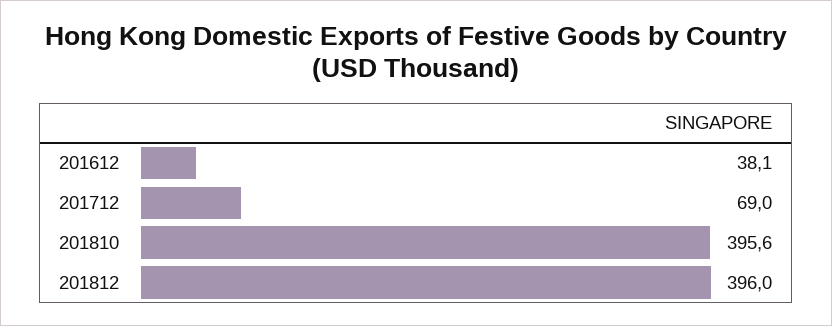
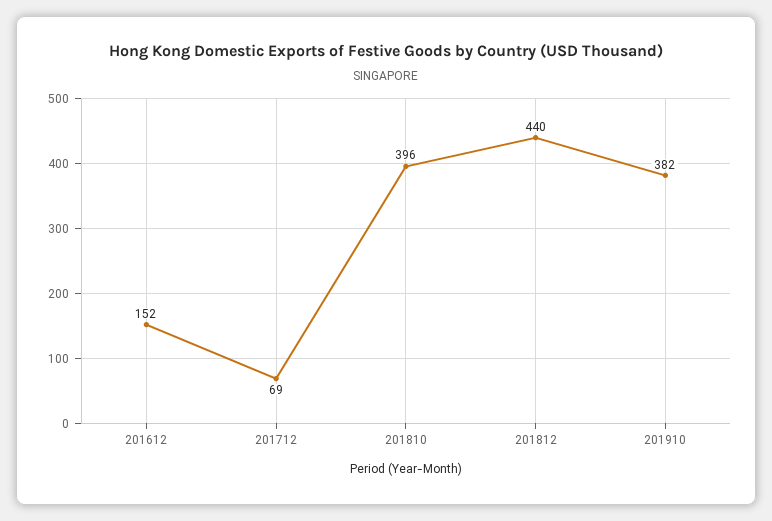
201612: 38.1 -> 152
201812: 396 -> 440
201910: none -> 382

